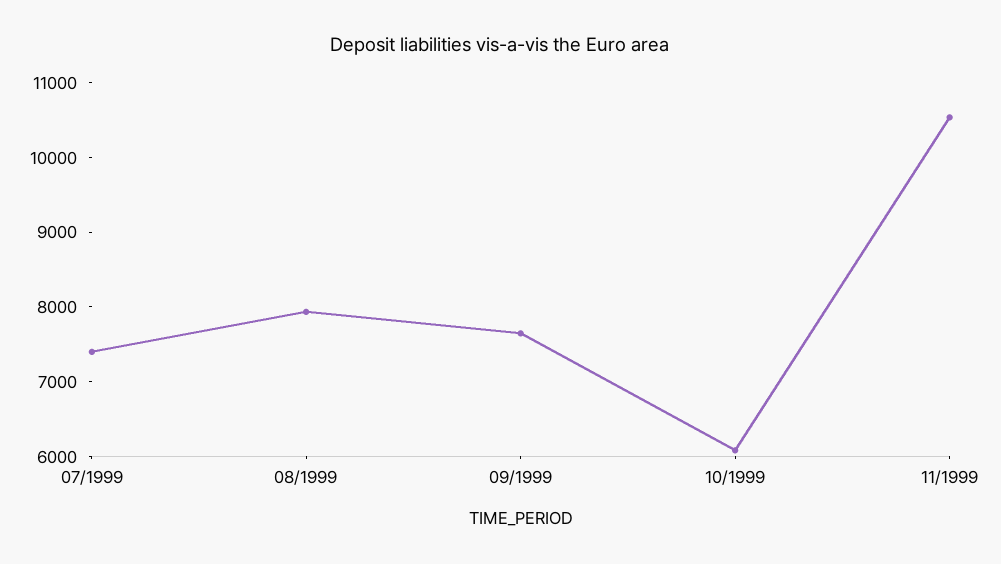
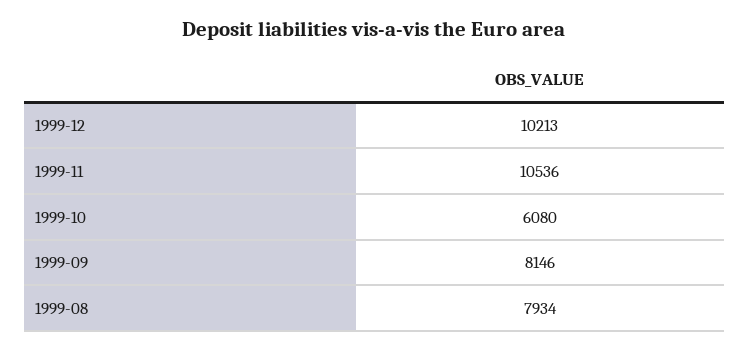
07/1999: 7400 -> none
09/1999: 7600 -> 8146
1999-12: none -> 10213

